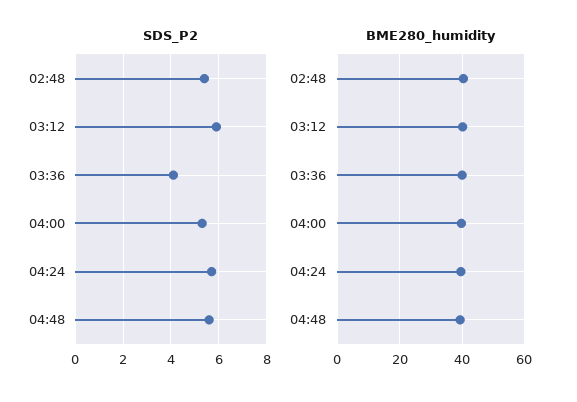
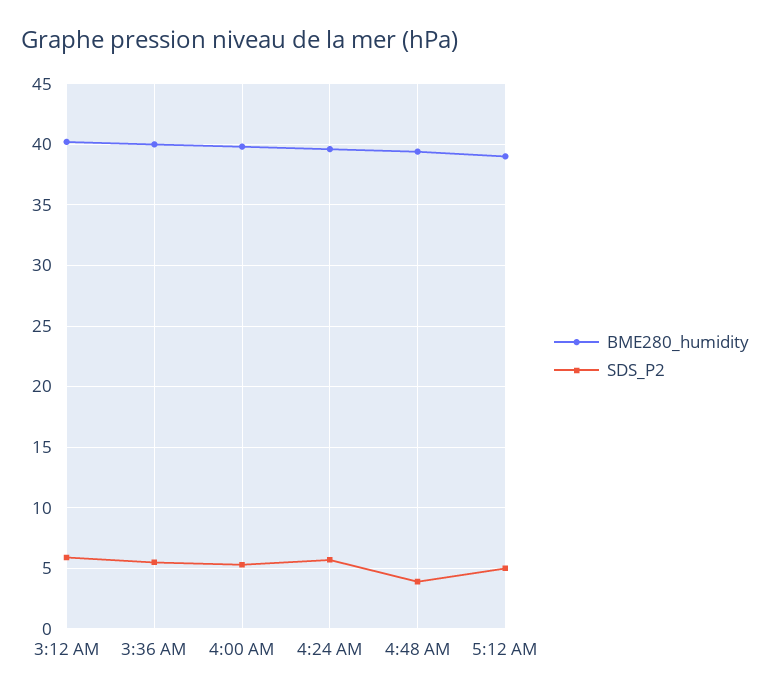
SDS_P2, 02:48: 5.5 -> none
SDS_P2, 03:36: 4 -> 5.5
SDS_P2, 04:48: 5.5 -> 4
BME280_humidity, 02:48: 40 -> none
BME280_humidity, 5:12 AM: none -> 39
SDS_P2, 5:12 AM: none -> 5

